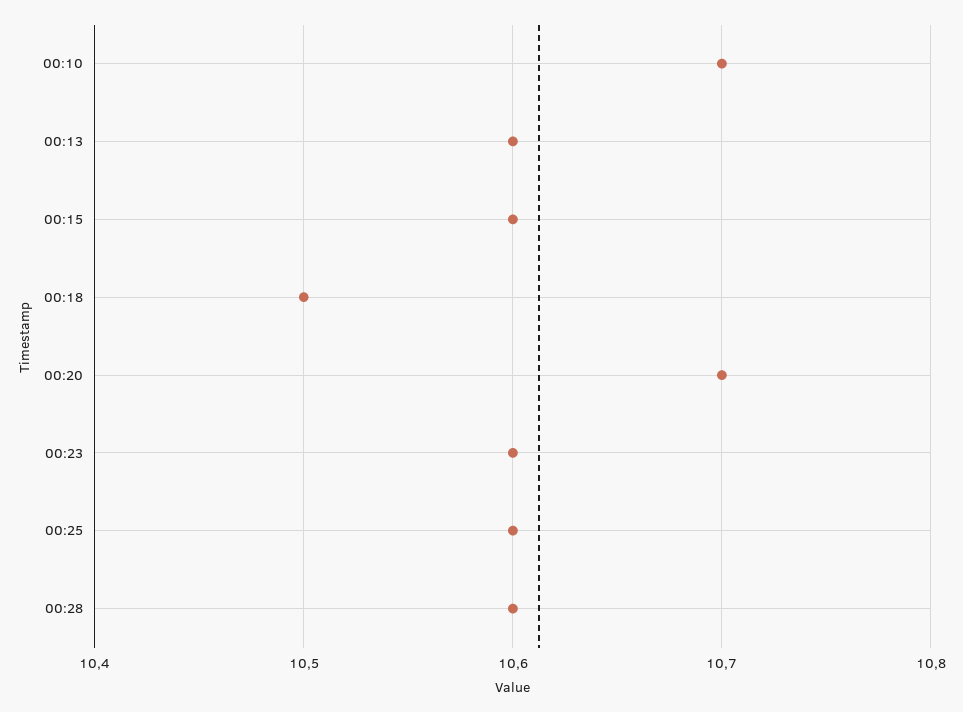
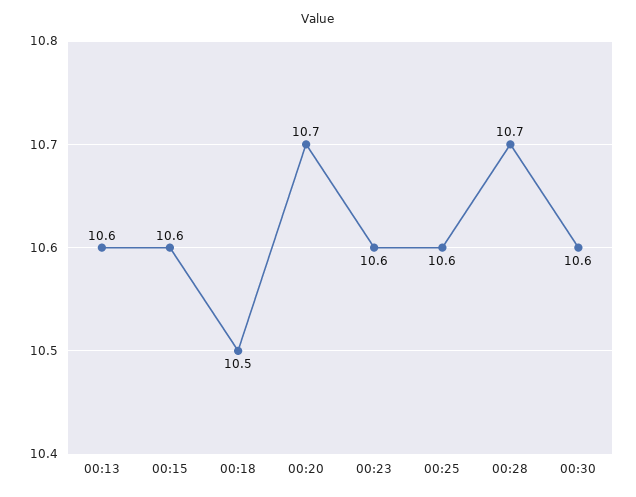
00:10: 10.7 -> none
00:28: 10.6 -> 10.7
00:30: none -> 10.6

